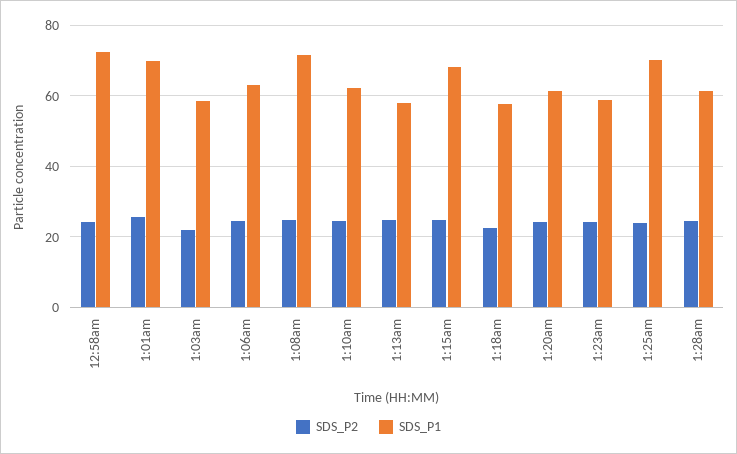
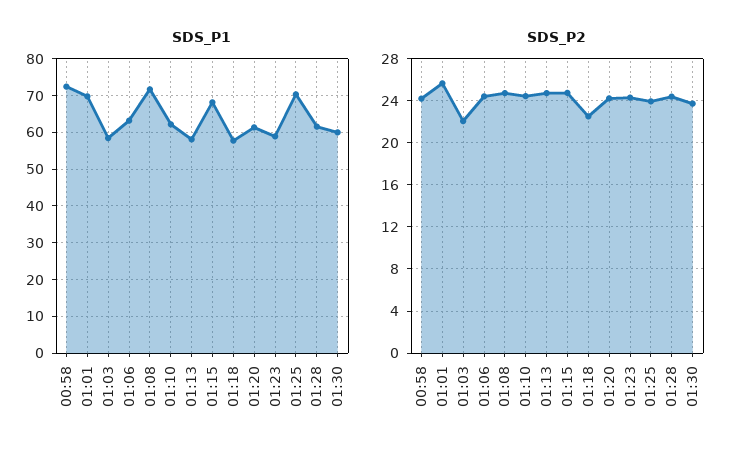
SDS_P1, 01:30: none -> 60
SDS_P2, 01:30: none -> 24

